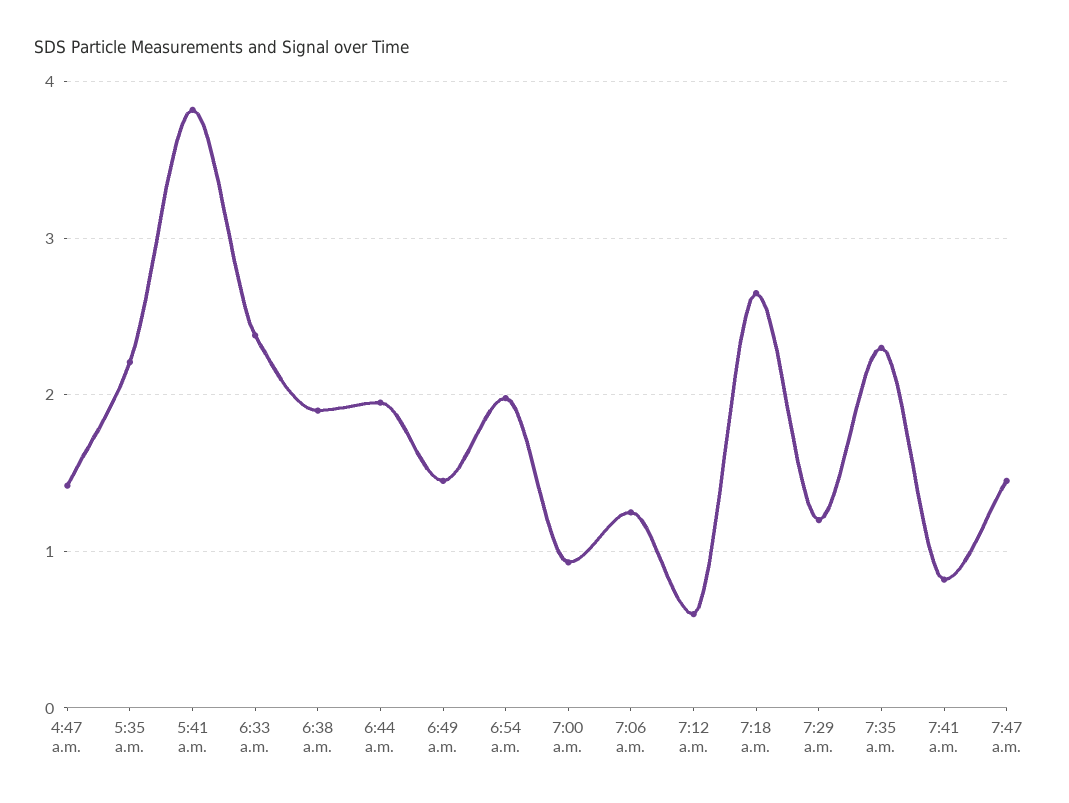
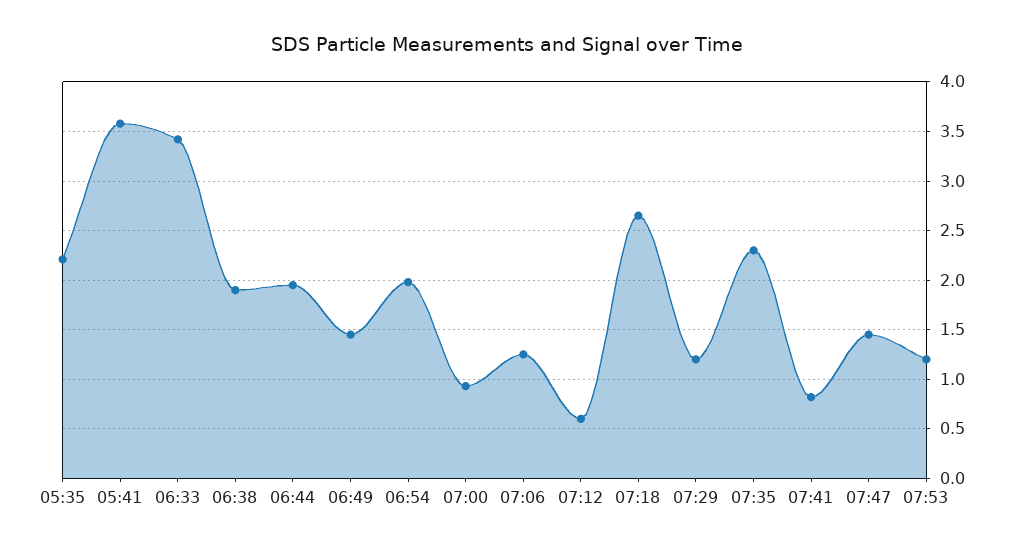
4:47 a.m.: 1.4 -> none
5:41 a.m.: 3.8 -> 3.6
6:33 a.m.: 2.4 -> 3.4
07:53: none -> 1.2

